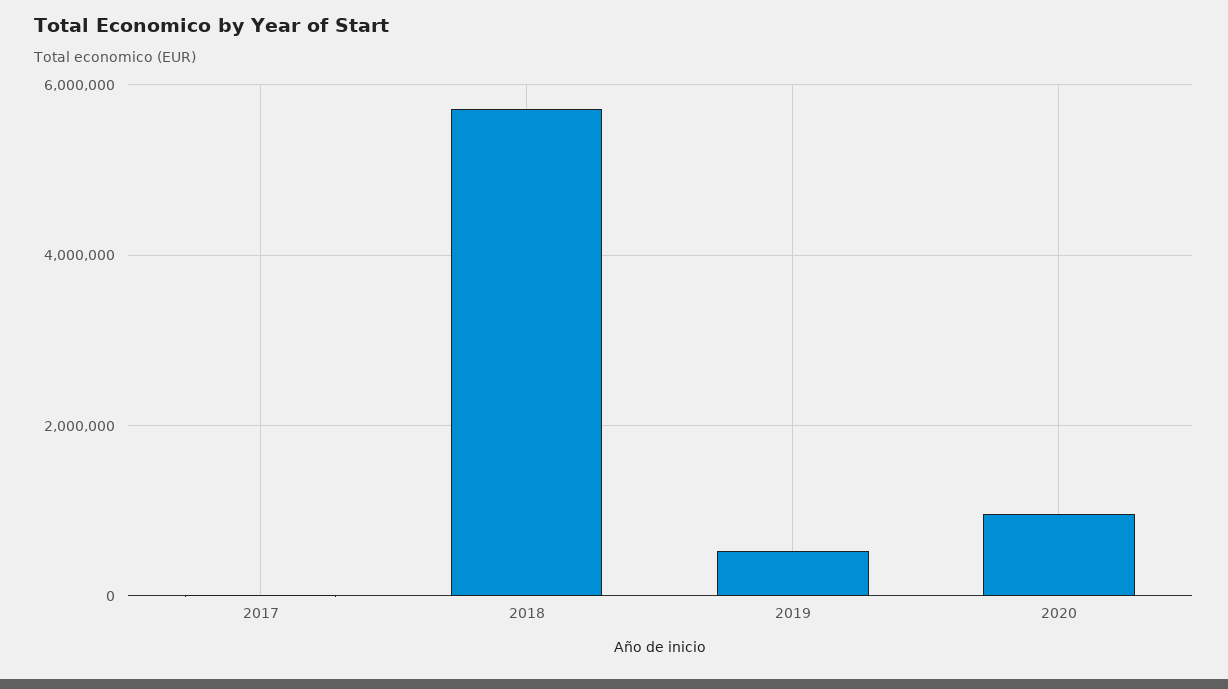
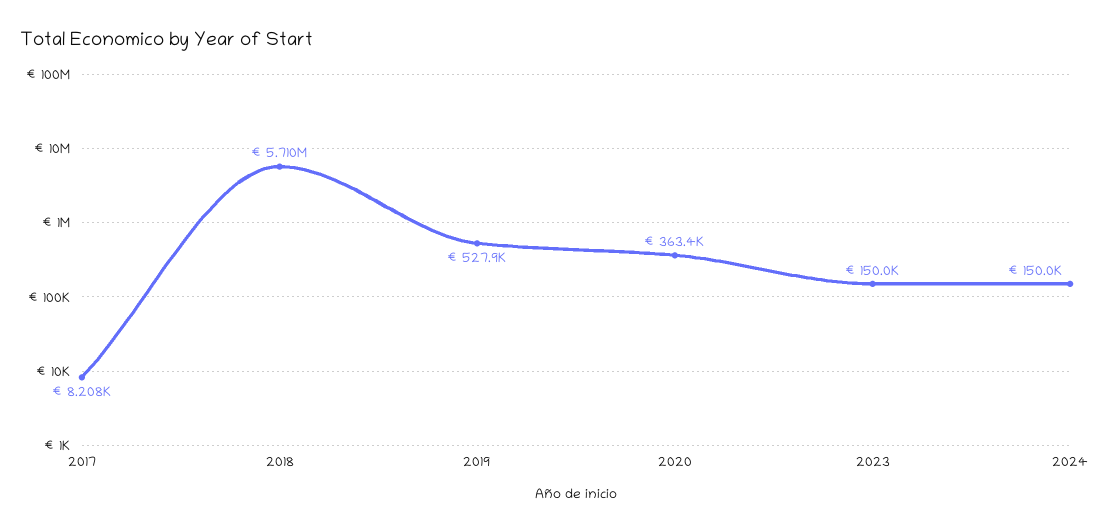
2020: 1000000 -> 363400
2023: none -> 150000
2024: none -> 150000

